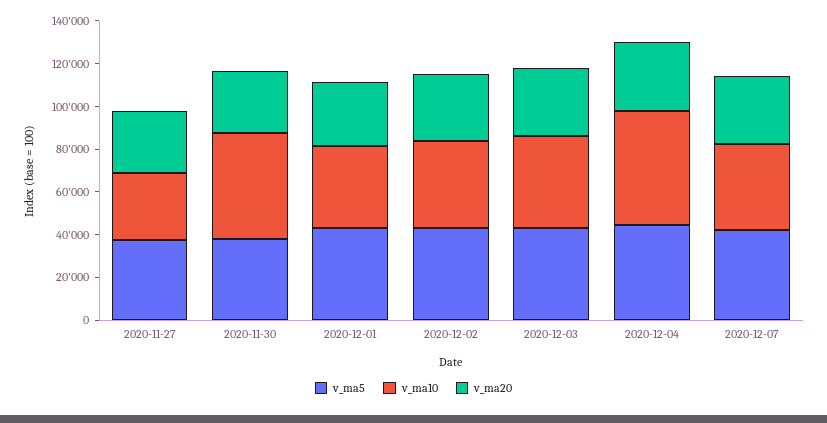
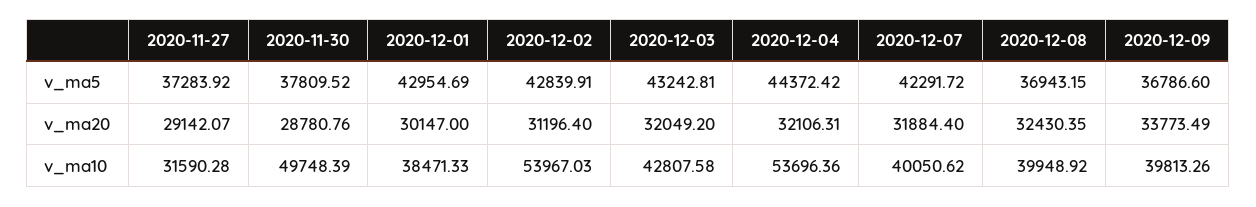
v_ma10, 2020-12-02: 40000 -> 53967.03
v_ma5, 2020-12-08: none -> 36943.15
v_ma5, 2020-12-09: none -> 36786.6
v_ma20, 2020-12-08: none -> 32430.35
v_ma20, 2020-12-09: none -> 33773.49
v_ma10, 2020-12-08: none -> 39948.92
v_ma10, 2020-12-09: none -> 39813.26

